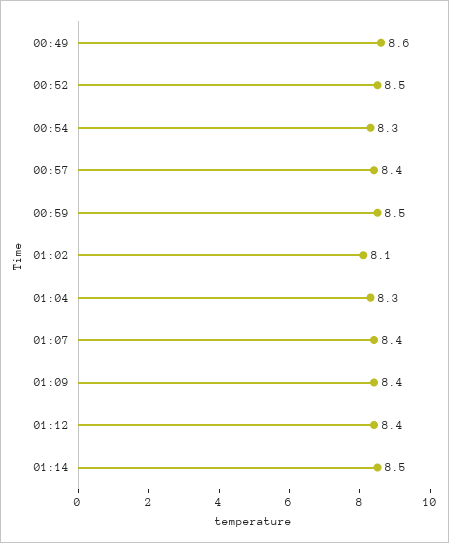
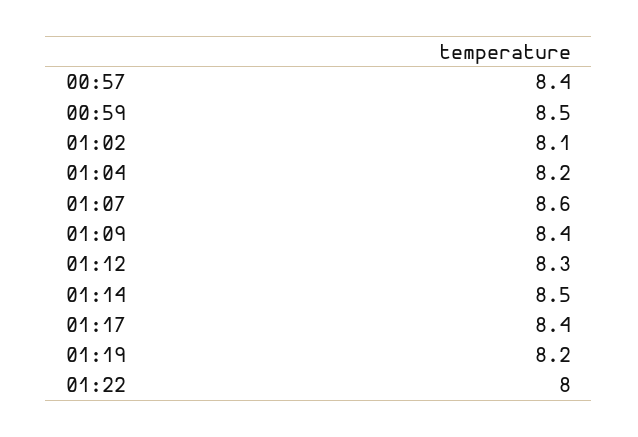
00:49: 8.6 -> none
00:52: 8.5 -> none
00:54: 8.3 -> none
01:04: 8.3 -> 8.2
01:07: 8.4 -> 8.6
01:12: 8.4 -> 8.3
01:17: none -> 8.4
01:19: none -> 8.2
01:22: none -> 8

